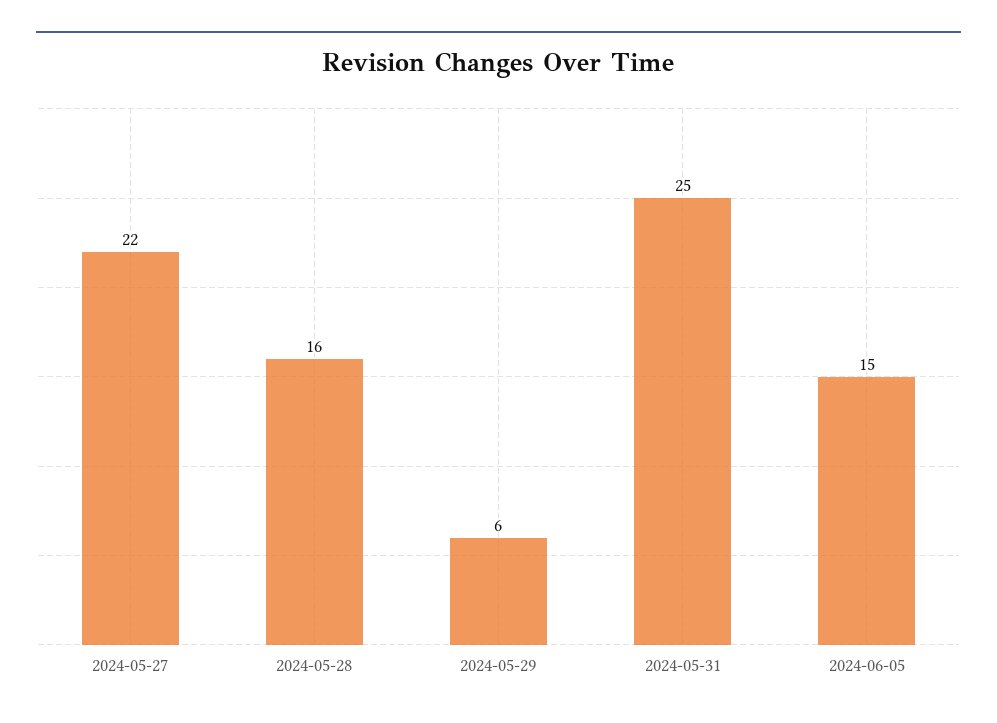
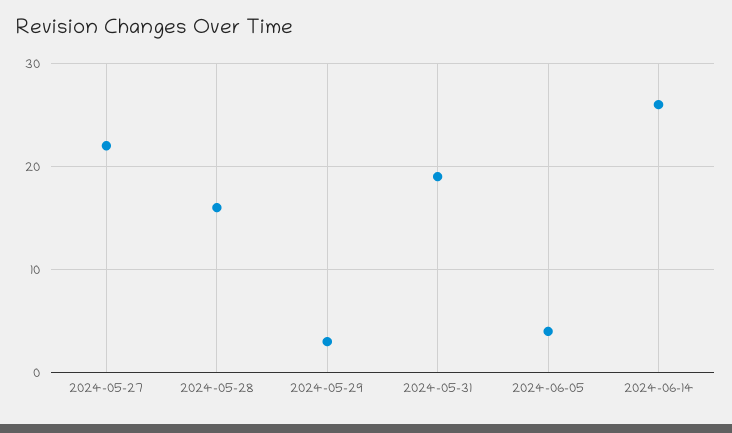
2024-05-29: 6 -> 3
2024-05-31: 25 -> 19
2024-06-05: 15 -> 4
2024-06-14: none -> 26

